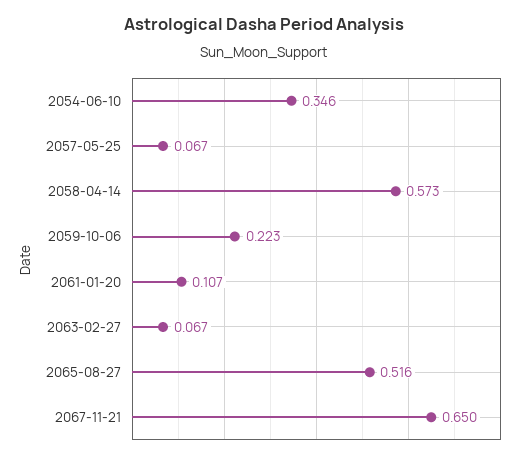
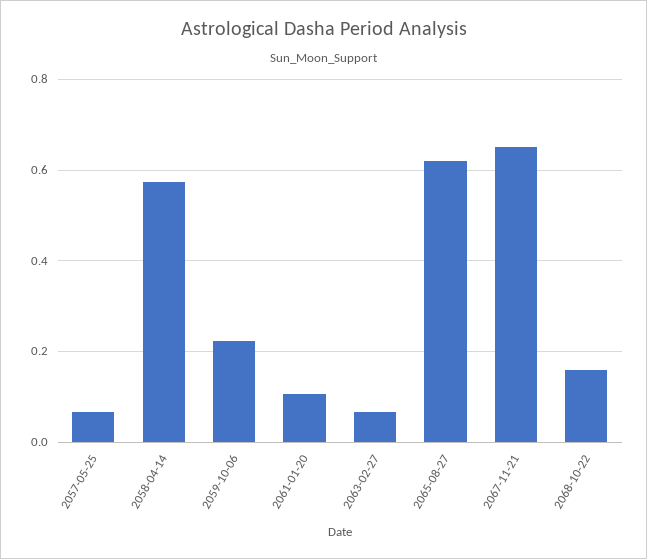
2054-06-10: 0.346 -> none
2065-08-27: 0.516 -> 0.62
2068-10-22: none -> 0.16

